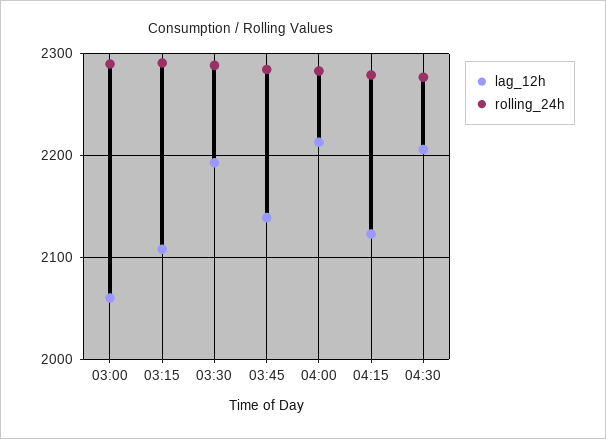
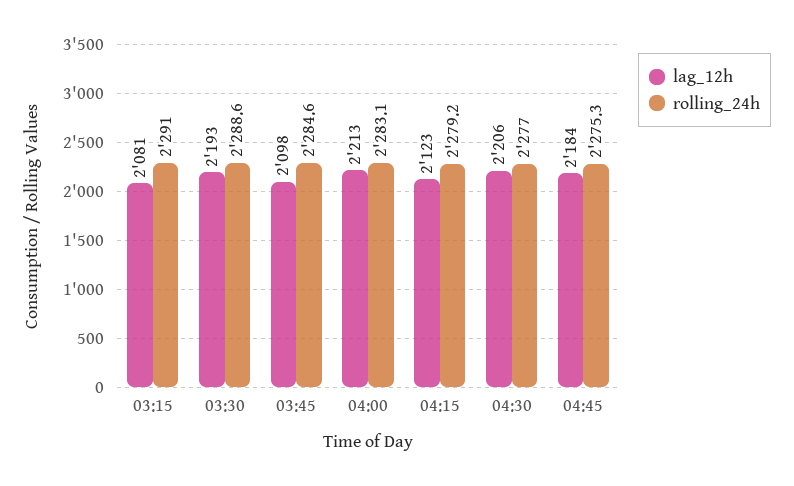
lag_12h, 03:00: 2060 -> none
rolling_24h, 03:00: 2290 -> none
lag_12h, 03:15: 2110 -> 2081
lag_12h, 03:45: 2140 -> 2098
lag_12h, 04:45: none -> 2184
rolling_24h, 04:45: none -> 2275.3

